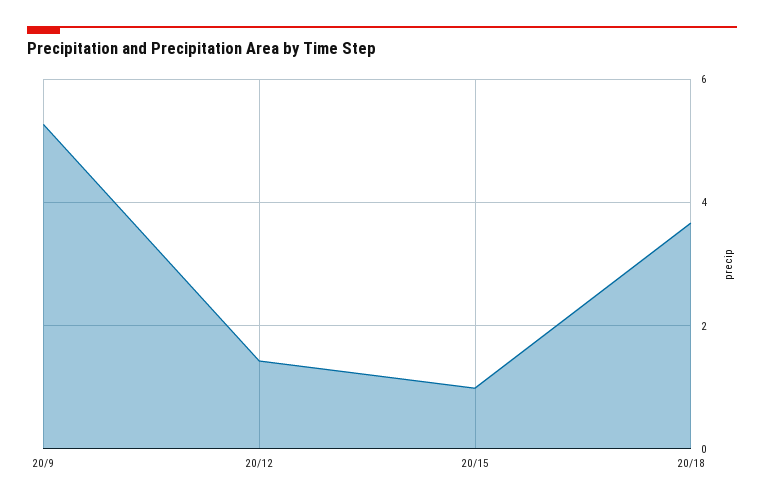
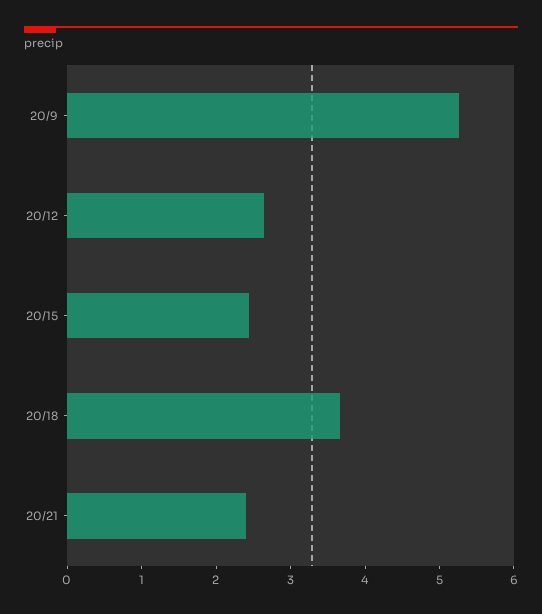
20/12: 1.4 -> 2.6
20/15: 1 -> 2.4
20/21: none -> 2.4

